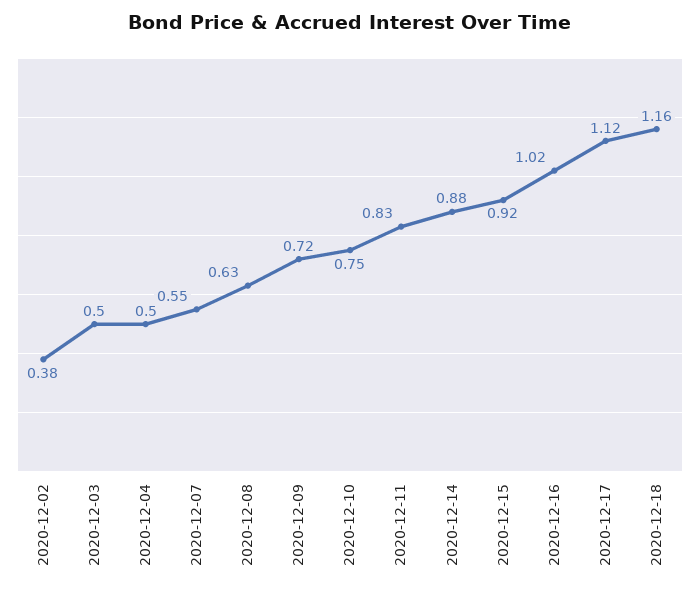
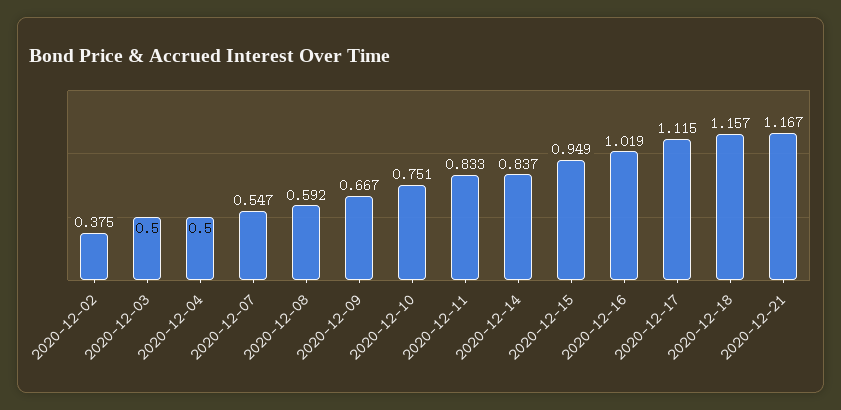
2020-12-08: 0.63 -> 0.592
2020-12-09: 0.72 -> 0.667
2020-12-14: 0.88 -> 0.837
2020-12-15: 0.92 -> 0.949
2020-12-21: none -> 1.167

